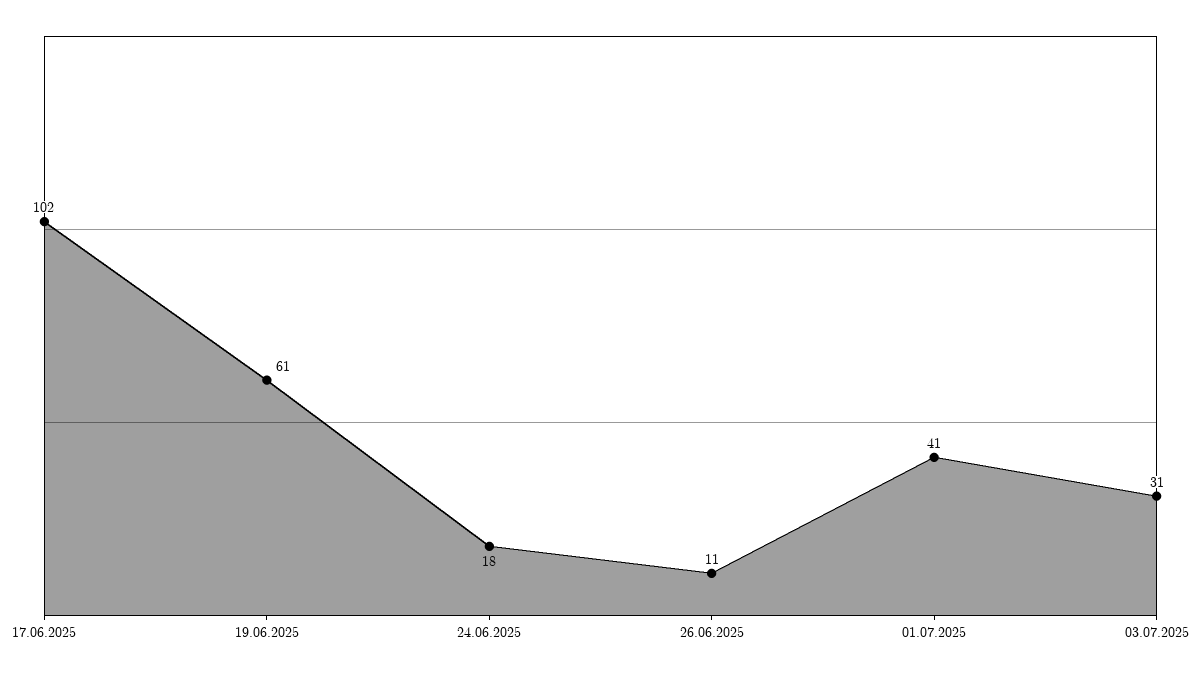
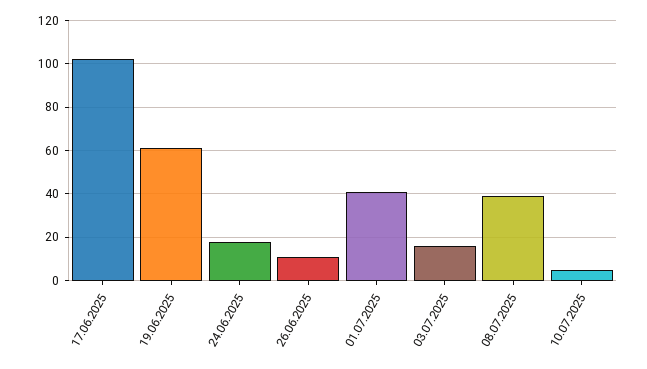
03.07.2025: 31 -> 15
08.07.2025: none -> 40
10.07.2025: none -> 5

